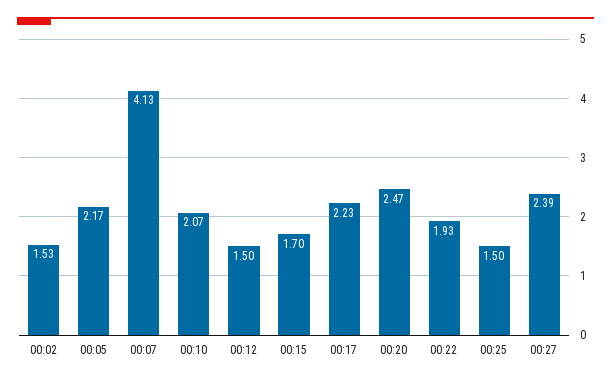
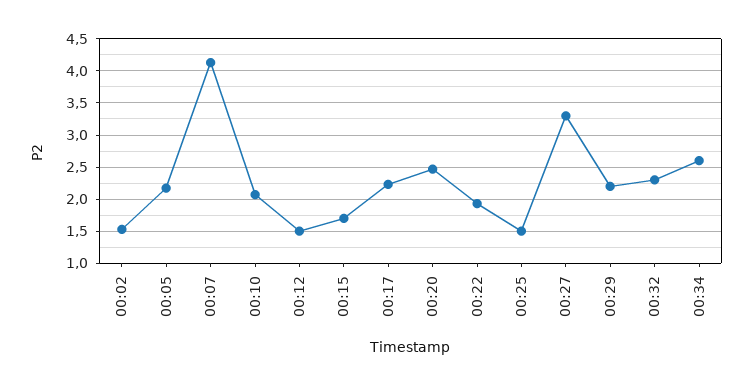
00:27: 2.39 -> 3.3
00:29: none -> 2.2
00:32: none -> 2.3
00:34: none -> 2.6

